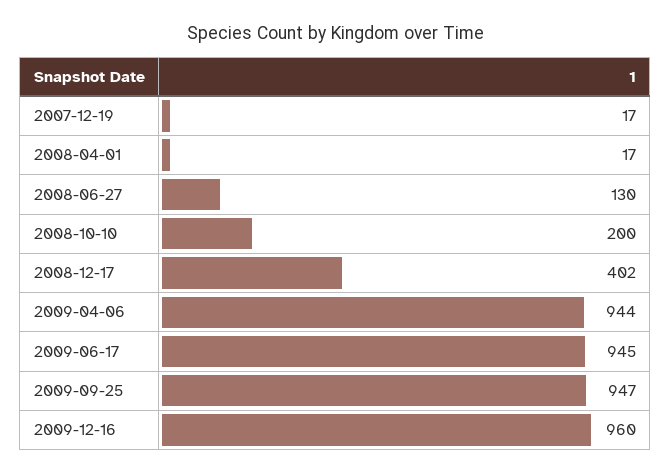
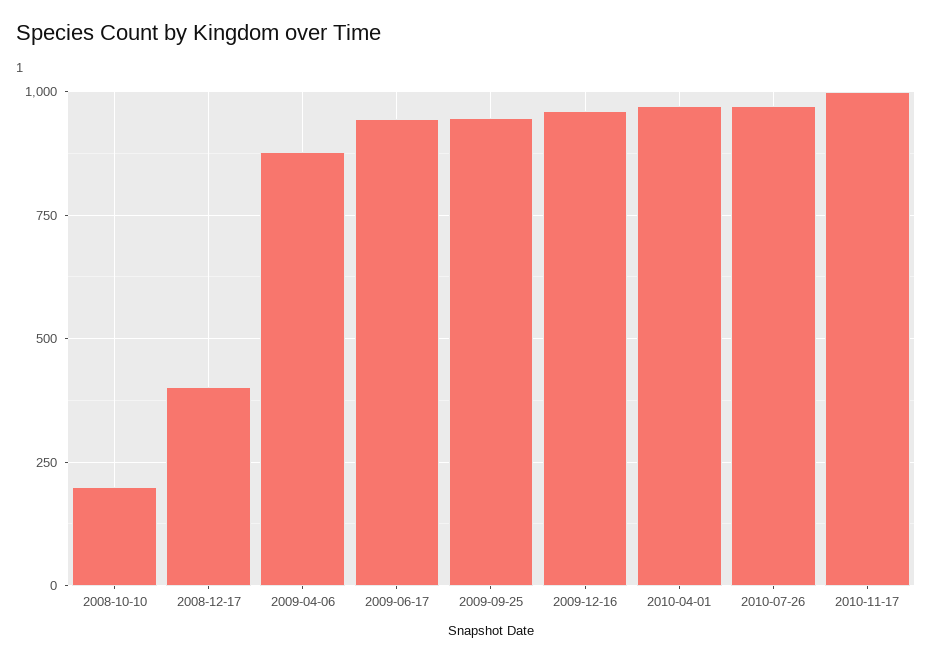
2007-12-19: 17 -> none
2008-04-01: 17 -> none
2008-06-27: 130 -> none
2009-04-06: 944 -> 875
2010-04-01: none -> 975
2010-07-26: none -> 975
2010-11-17: none -> 1000

